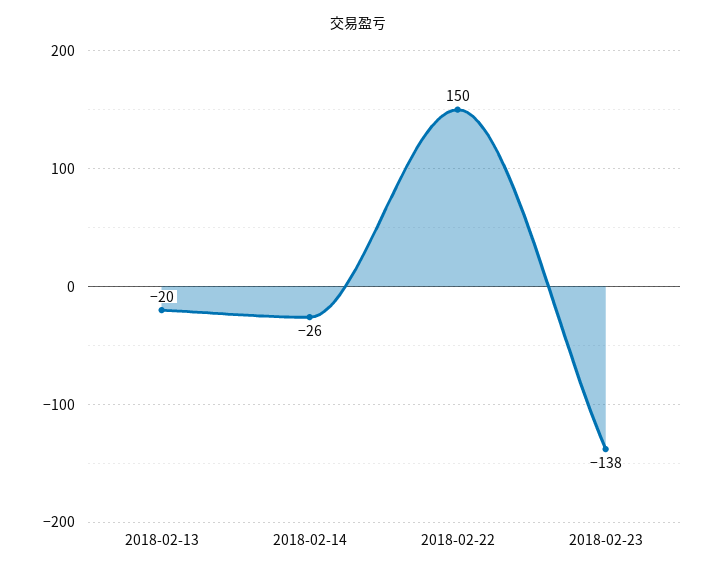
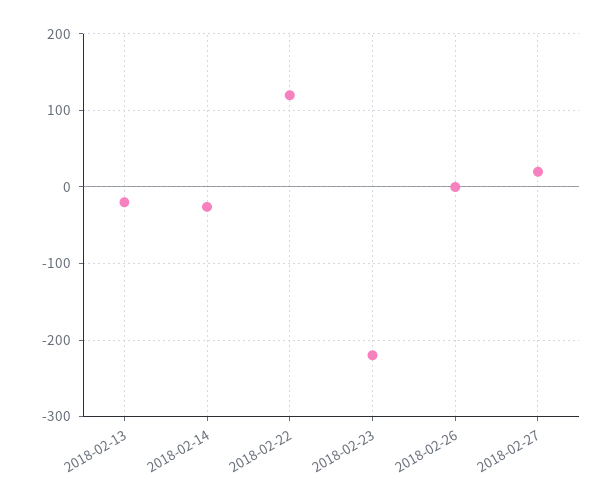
2018-02-22: 150 -> 120
2018-02-23: -138 -> -220
2018-02-26: none -> 0
2018-02-27: none -> 20

